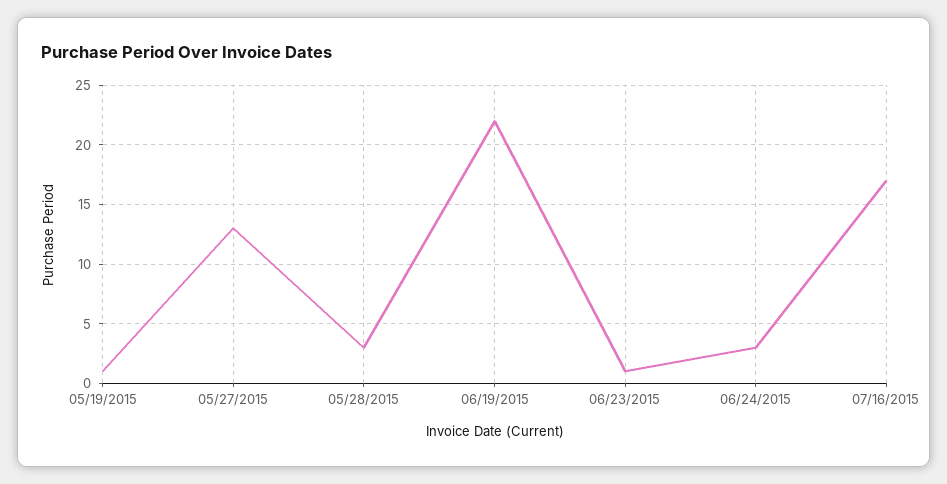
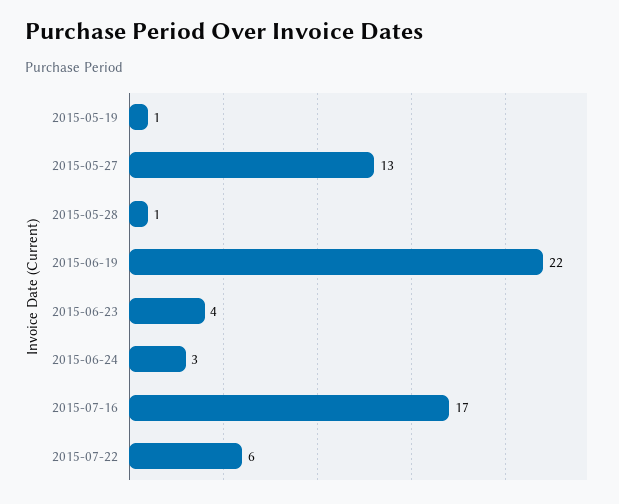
05/28/2015: 3 -> 1
06/23/2015: 1 -> 4
2015-07-22: none -> 6

